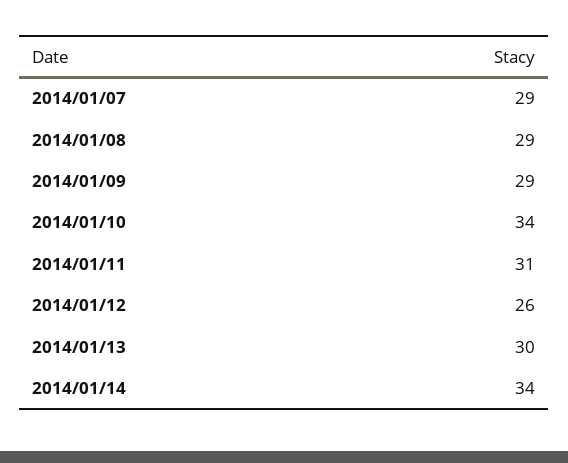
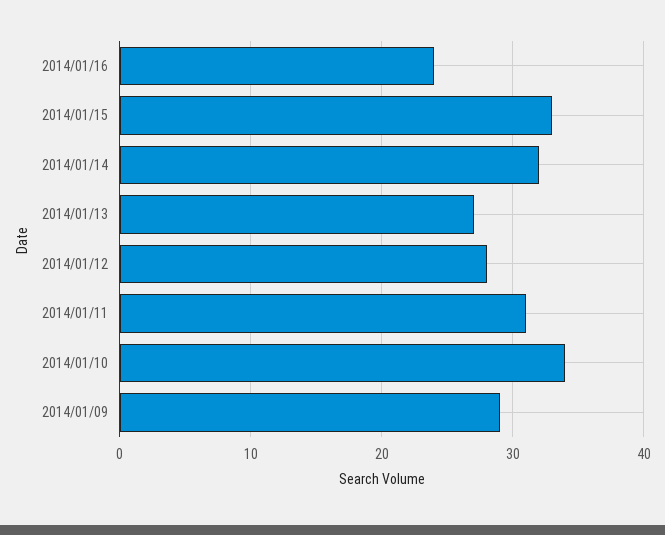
2014/01/07: 29 -> none
2014/01/08: 29 -> none
2014/01/12: 26 -> 28
2014/01/13: 30 -> 27
2014/01/14: 34 -> 32
2014/01/16: none -> 24
2014/01/15: none -> 33

